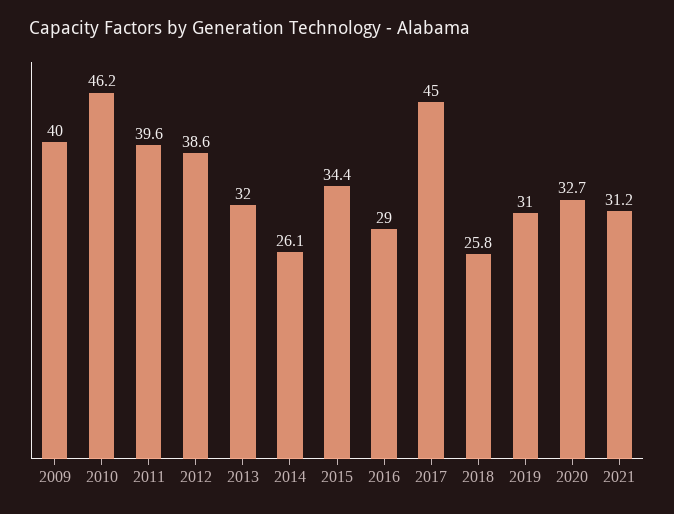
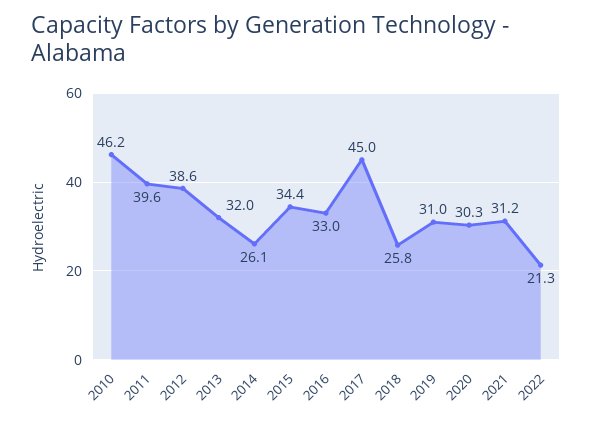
2009: 40 -> none
2016: 29 -> 33
2020: 32.7 -> 30.3
2022: none -> 21.3

